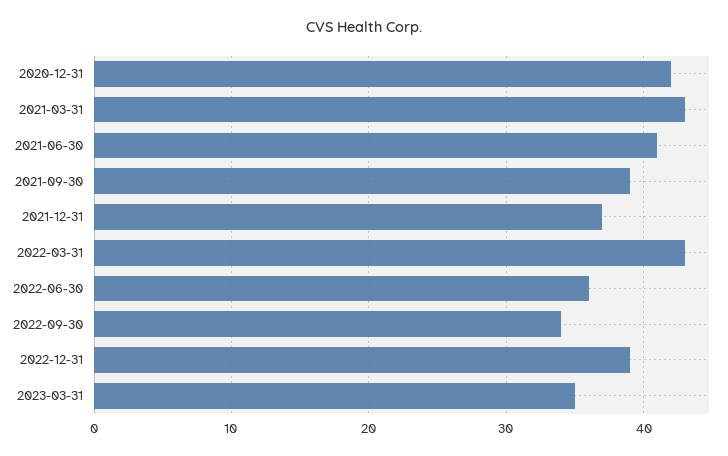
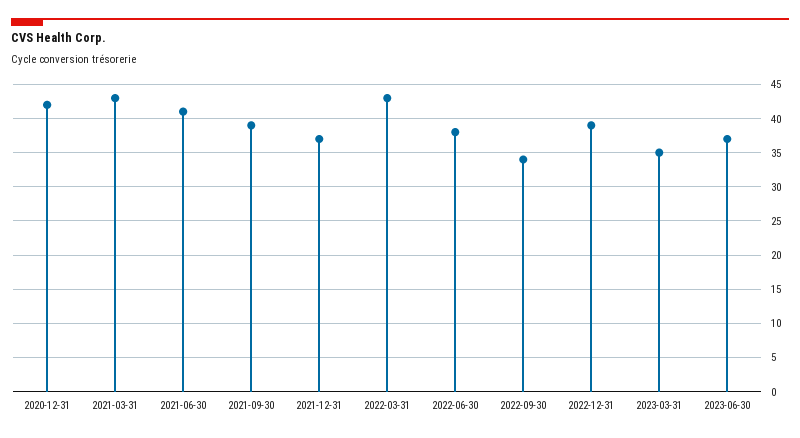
2022-06-30: 36 -> 38
2023-06-30: none -> 37

